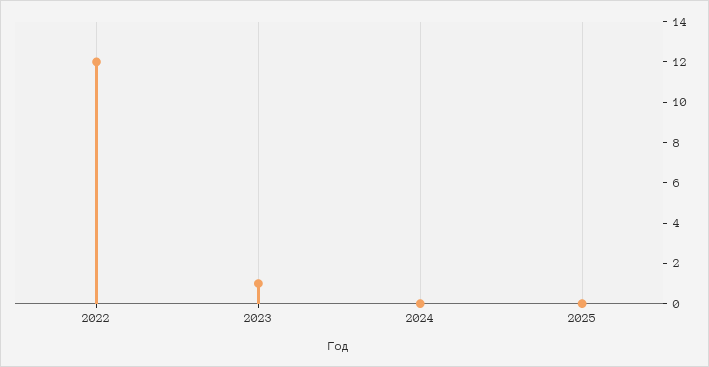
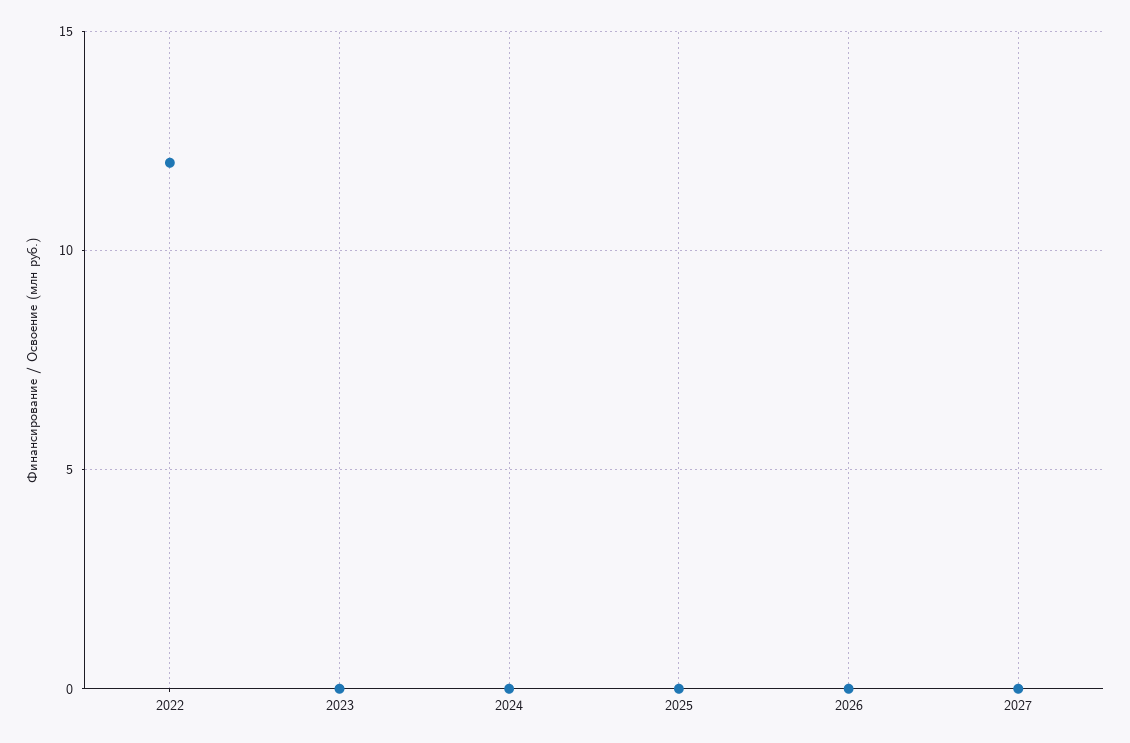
2023: 1 -> 0
2026: none -> 0
2027: none -> 0

